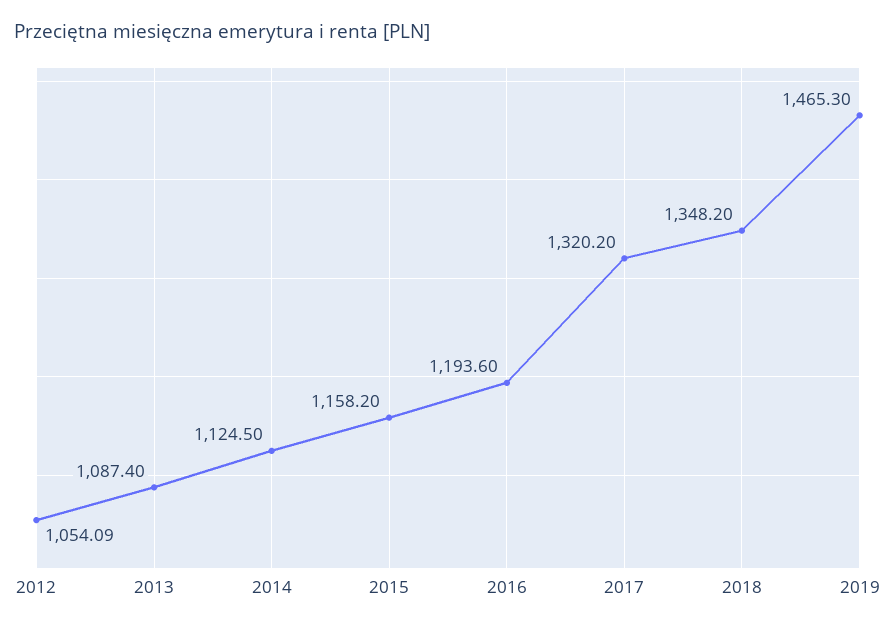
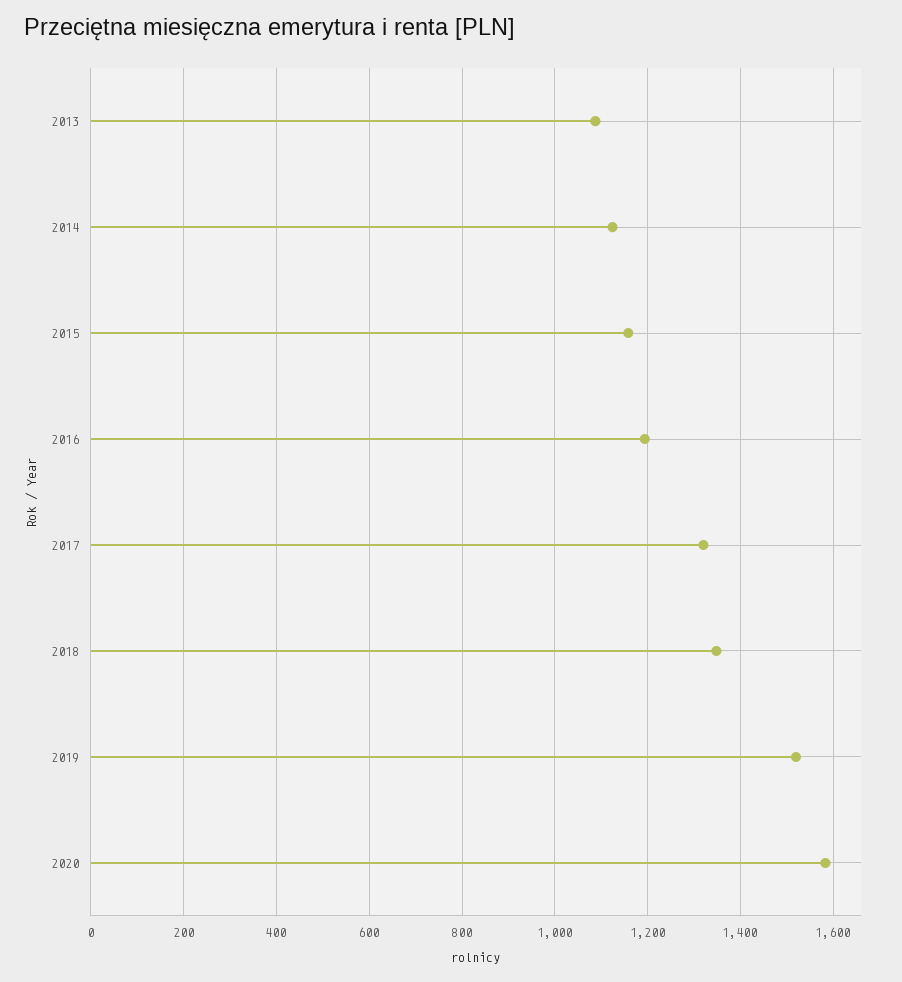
2012: 1054.09 -> none
2019: 1465.3 -> 1520
2020: none -> 1580

